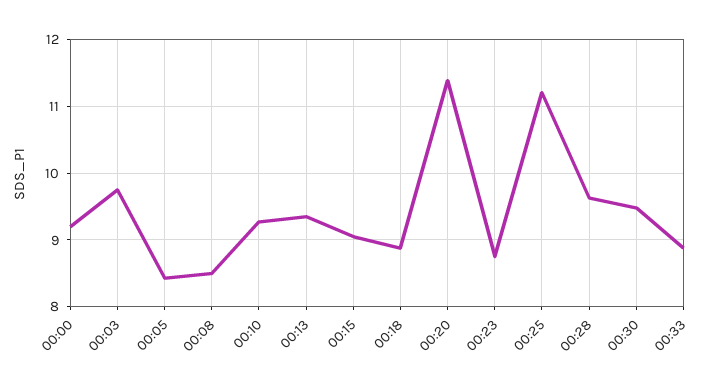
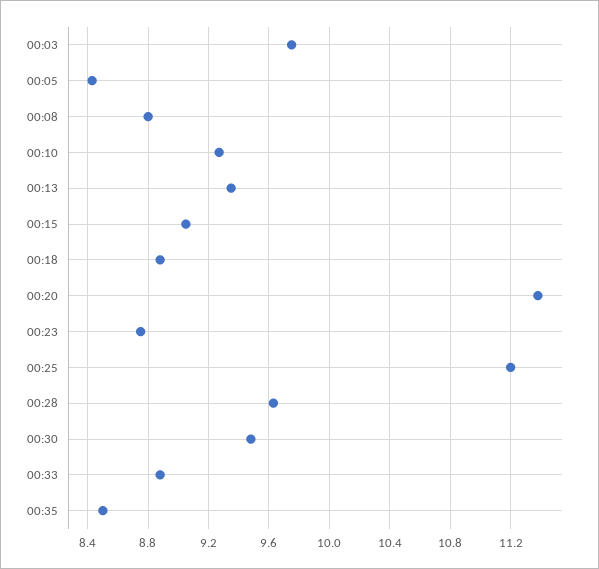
00:00: 9.2 -> none
00:08: 8.5 -> 8.8
00:35: none -> 8.5

